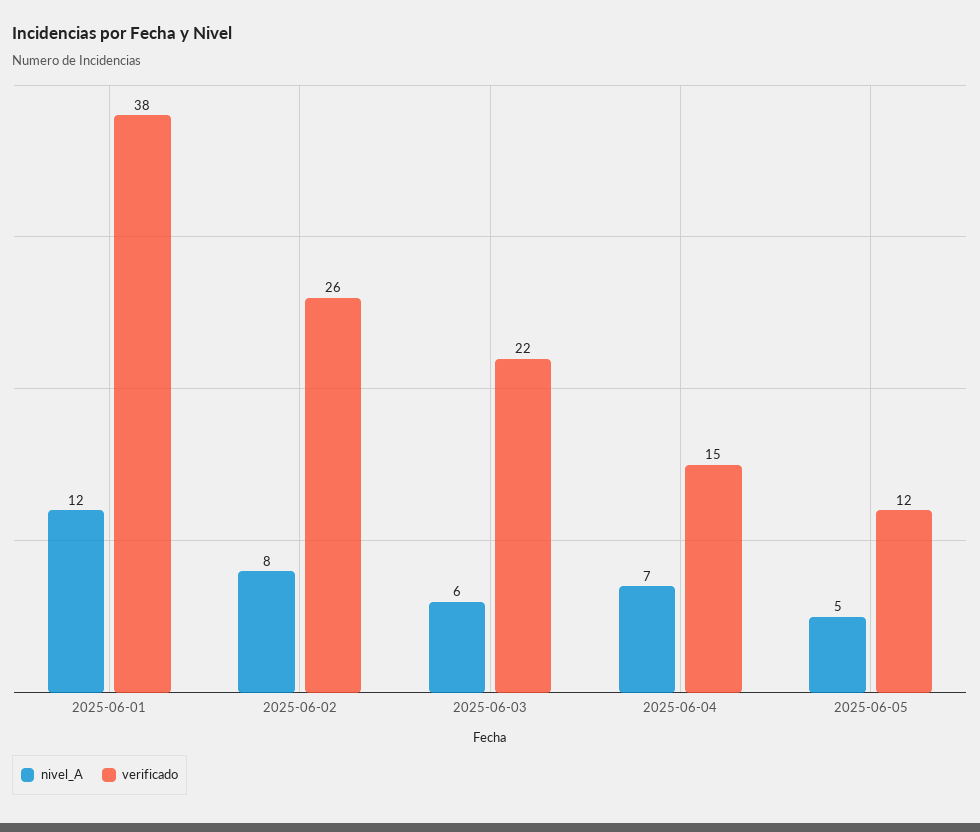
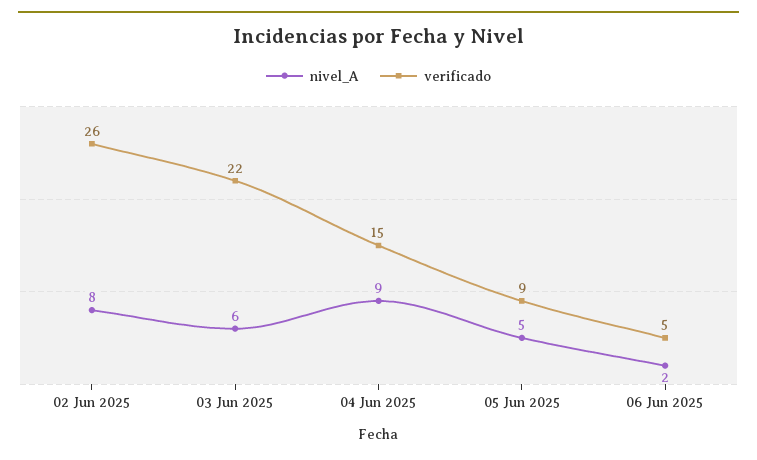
nivel_A, 2025-06-01: 12 -> none
verificado, 2025-06-01: 38 -> none
nivel_A, 2025-06-04: 7 -> 9
verificado, 2025-06-05: 12 -> 9
nivel_A, 06 Jun 2025: none -> 2
verificado, 06 Jun 2025: none -> 5

